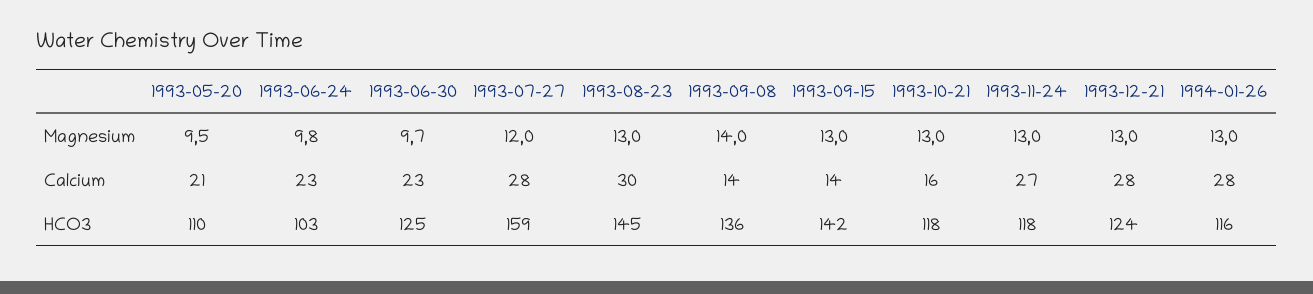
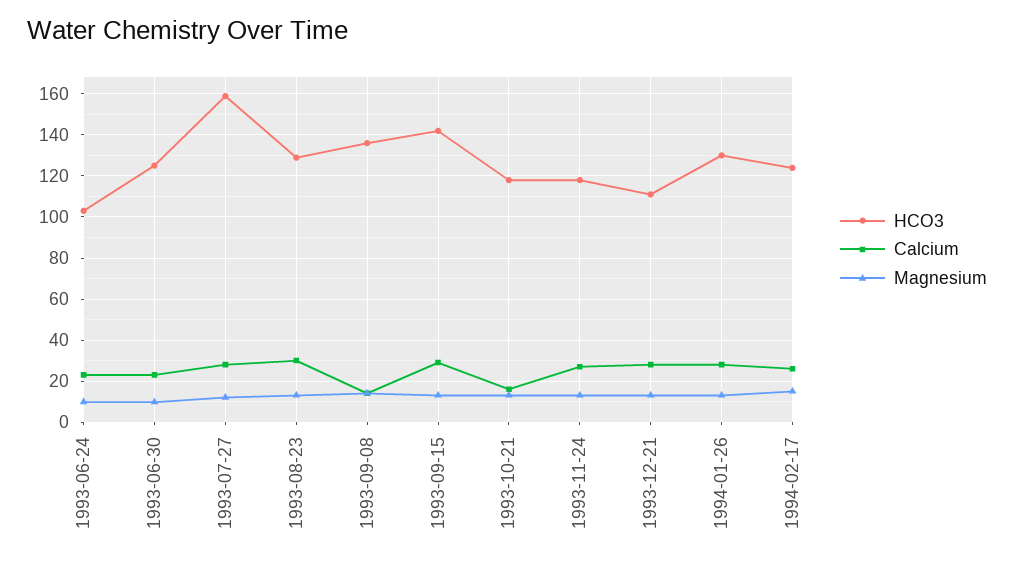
Magnesium, 1993-05-20: 9.5 -> none
Calcium, 1993-05-20: 21 -> none
Calcium, 1993-09-15: 14 -> 30
HCO3, 1993-05-20: 110 -> none
HCO3, 1993-08-23: 145 -> 130
HCO3, 1993-12-21: 124 -> 110
HCO3, 1994-01-26: 116 -> 130
HCO3, 1994-02-17: none -> 125
Calcium, 1994-02-17: none -> 25
Magnesium, 1994-02-17: none -> 15

